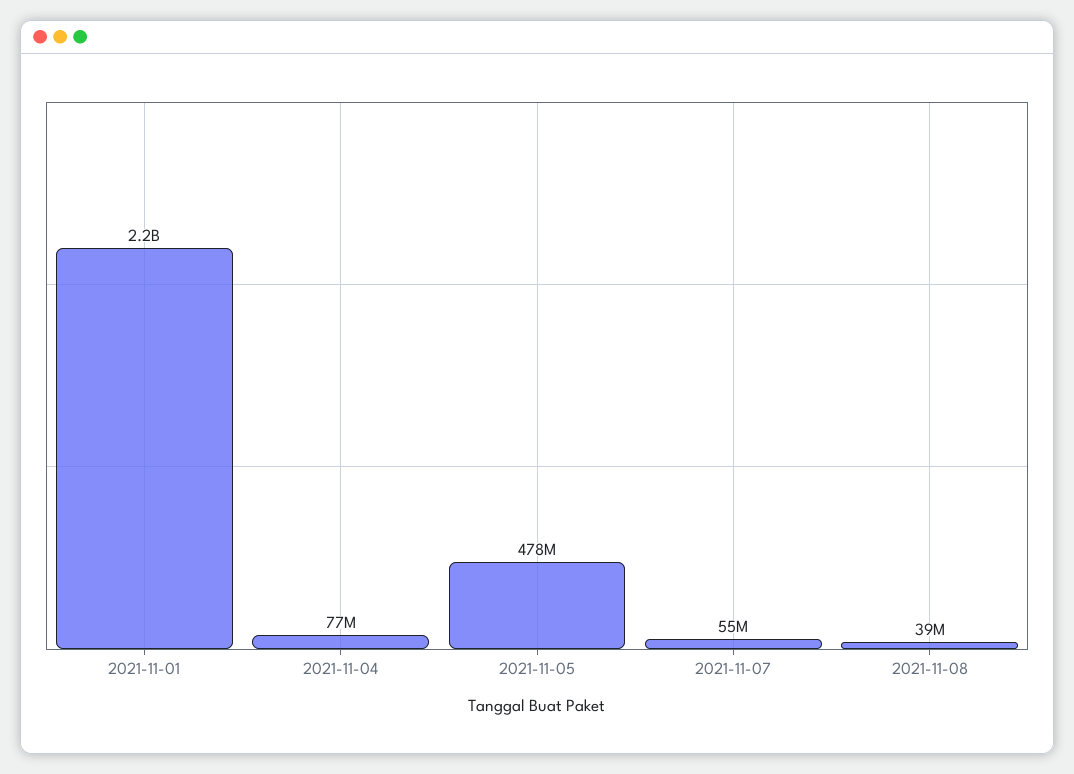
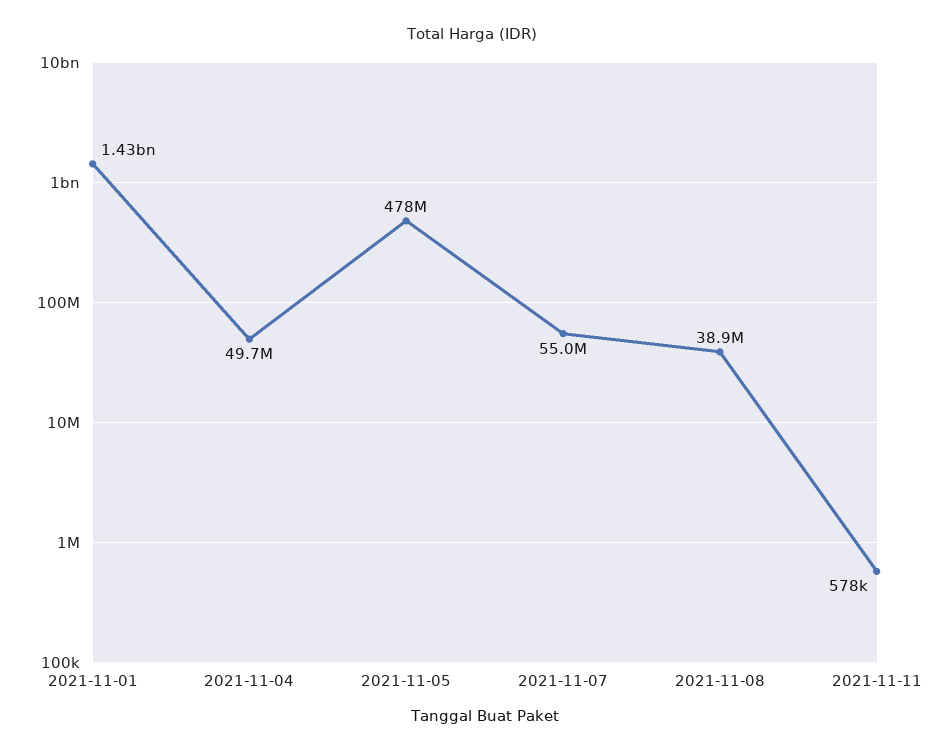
2021-11-01: 2200000000 -> 1430000000
2021-11-04: 77000000 -> 49700000
2021-11-11: none -> 578000

